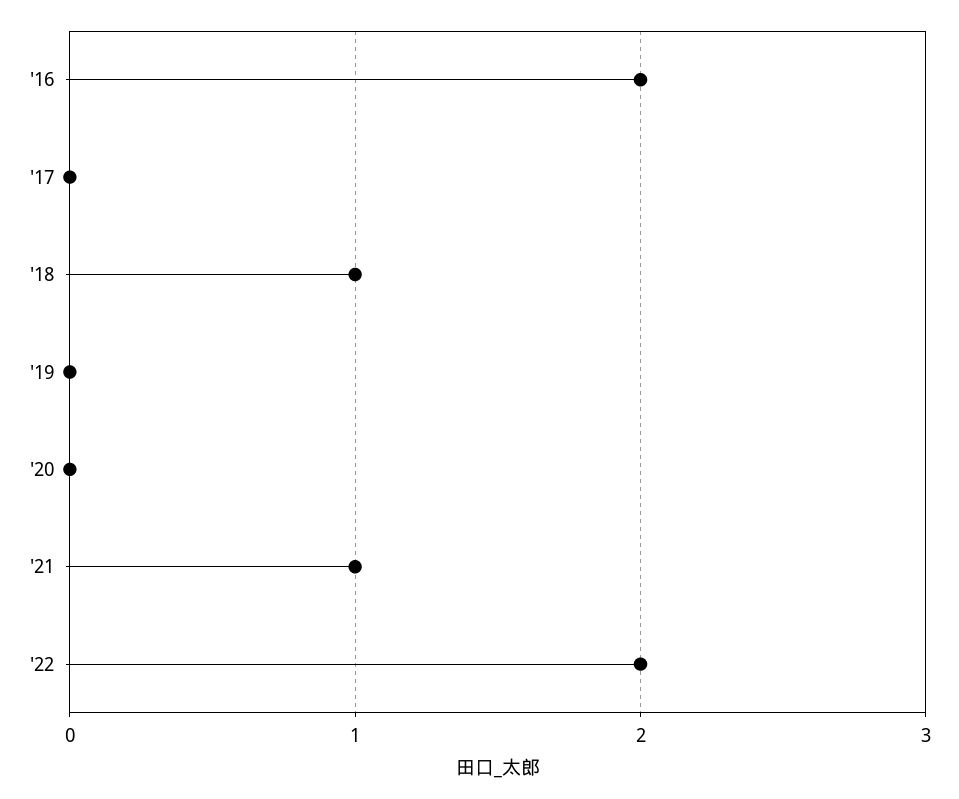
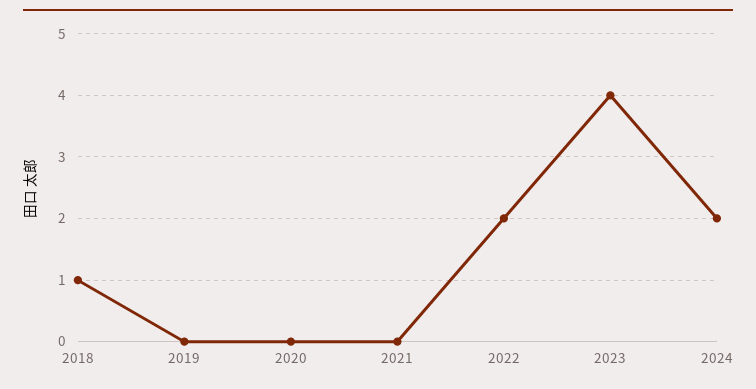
'16: 2 -> none
'17: 0 -> none
'21: 1 -> 0
2023: none -> 4
2024: none -> 2

